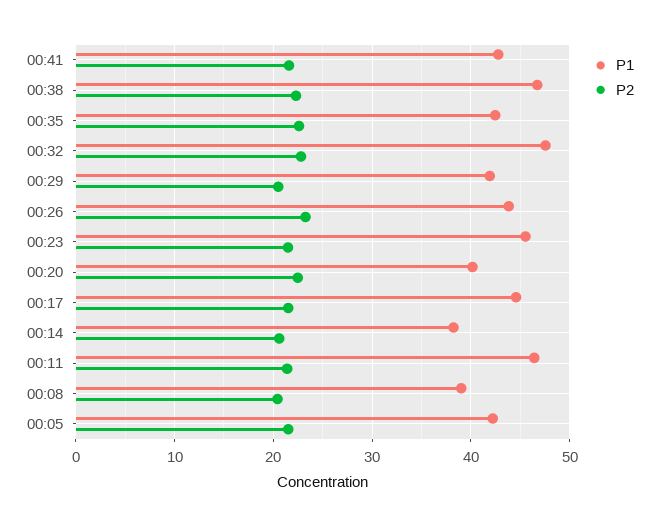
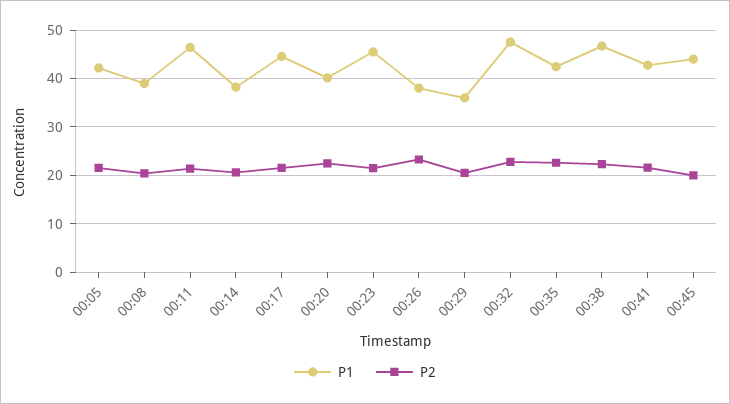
P1, 00:29: 42 -> 36
P1, 00:26: 44 -> 38
P1, 00:45: none -> 44
P2, 00:45: none -> 20

